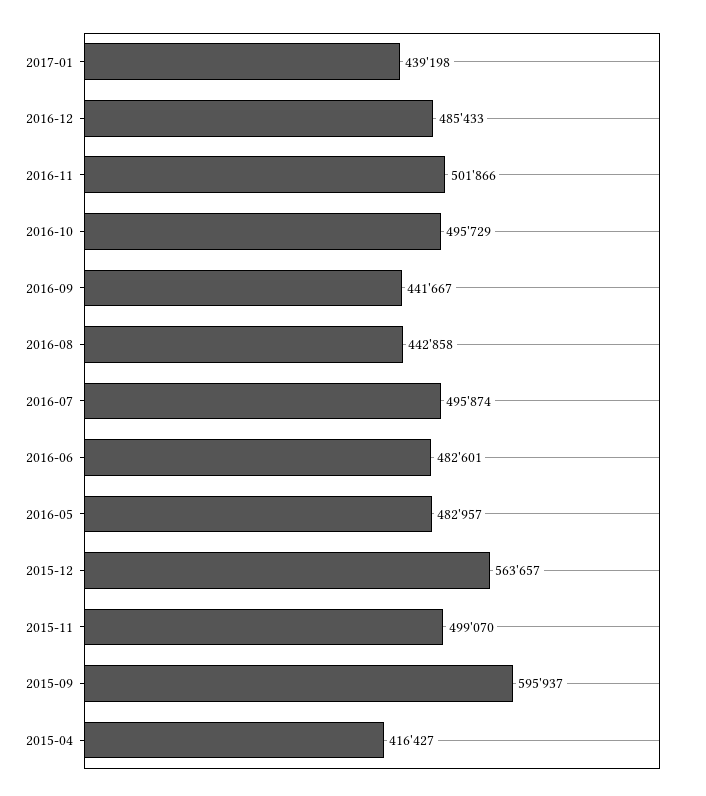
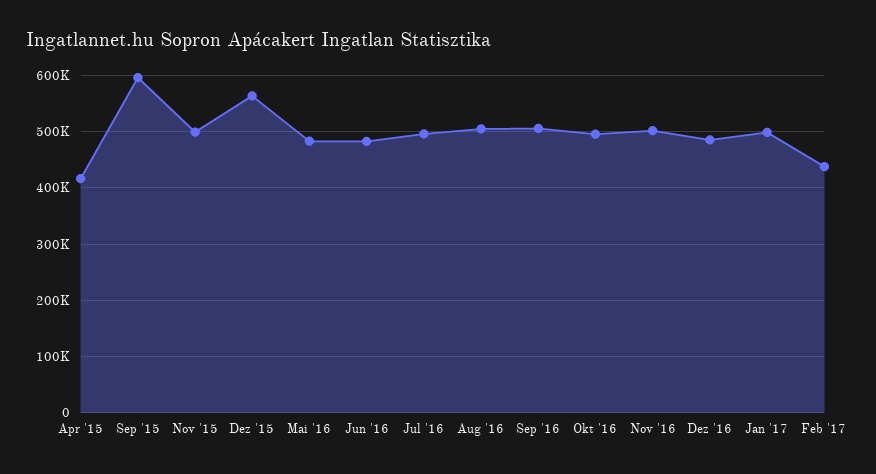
2017-01: 439198 -> 500000
2016-09: 441667 -> 500000
2016-08: 442858 -> 500000
Feb '17: none -> 440000

